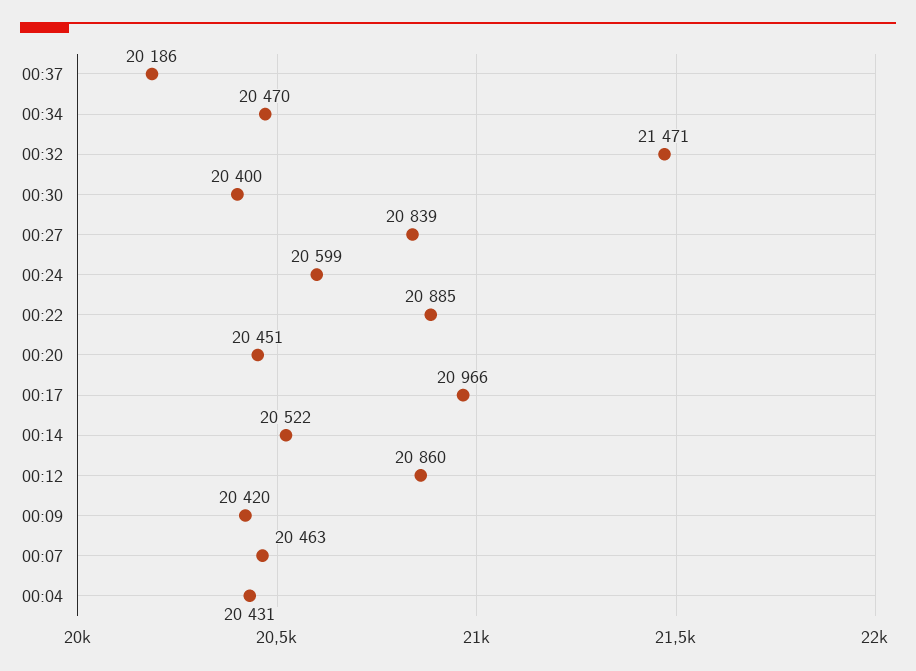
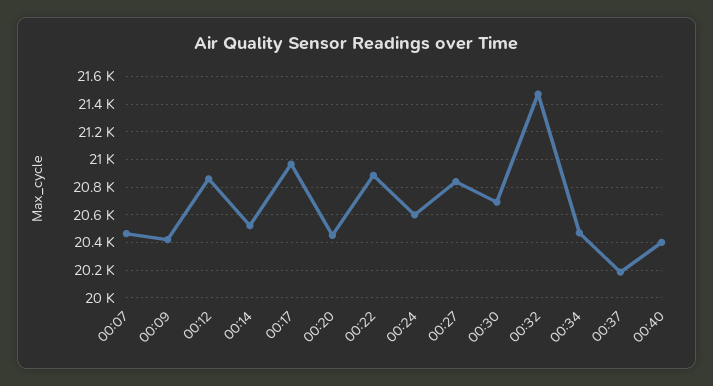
00:30: 20400 -> 20700
00:04: 20431 -> none
00:40: none -> 20400

